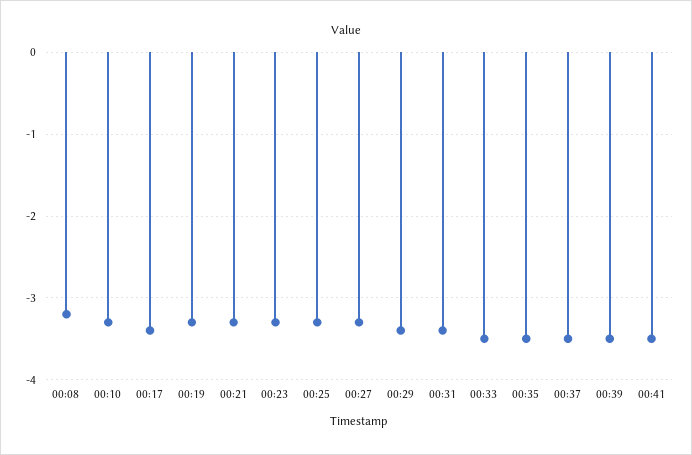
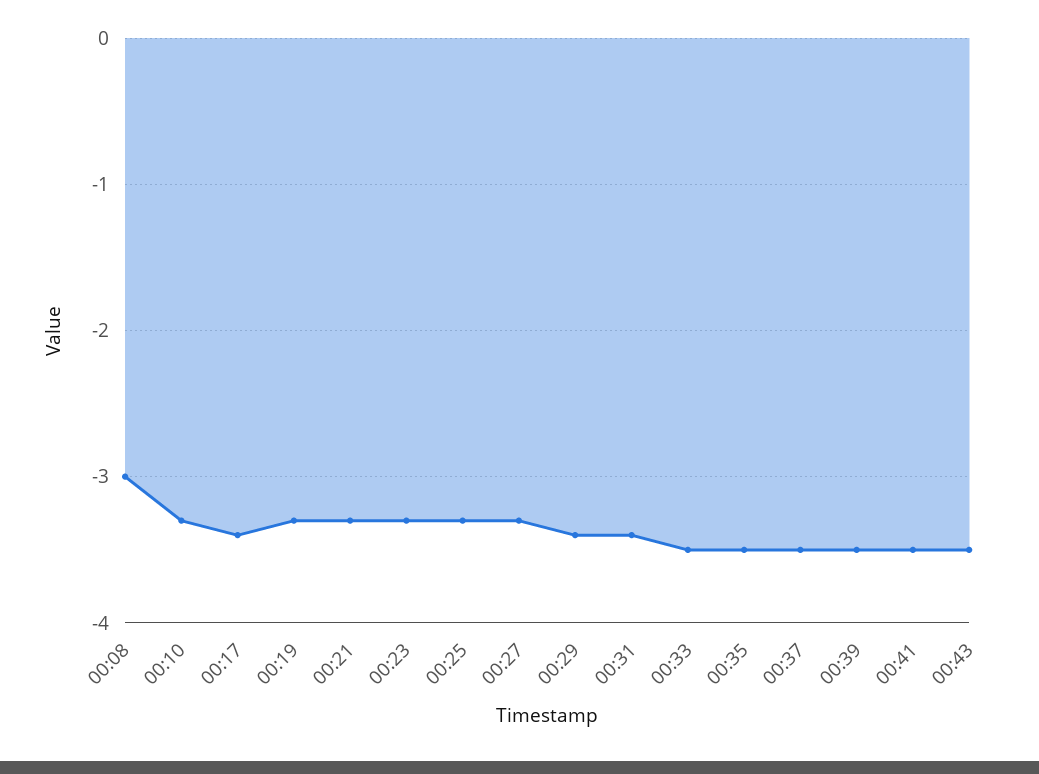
00:08: -3.2 -> -3
00:43: none -> -3.5

